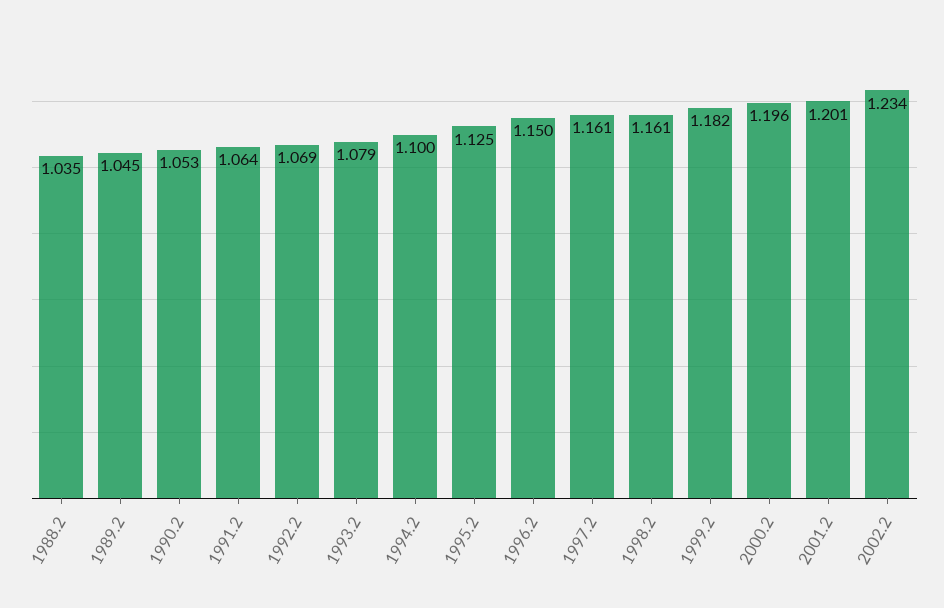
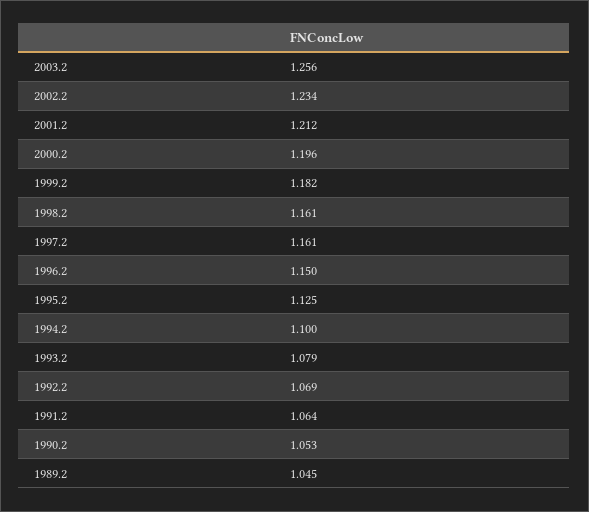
1988.2: 1.035 -> none
2001.2: 1.201 -> 1.212
2003.2: none -> 1.256

